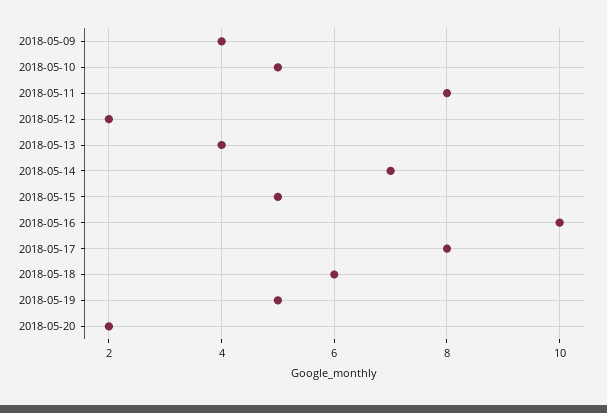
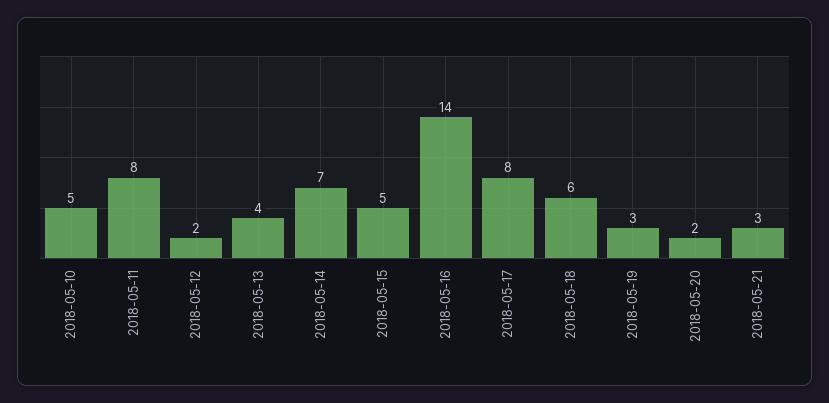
2018-05-09: 4 -> none
2018-05-16: 10 -> 14
2018-05-19: 5 -> 3
2018-05-21: none -> 3

